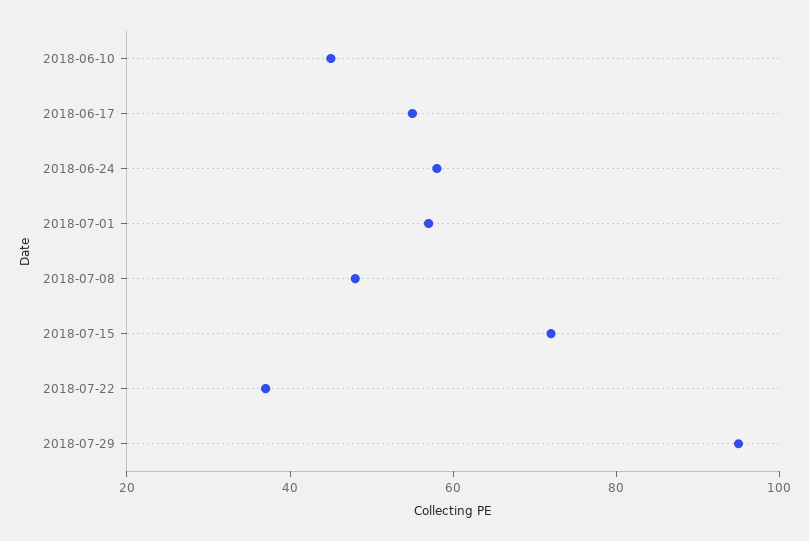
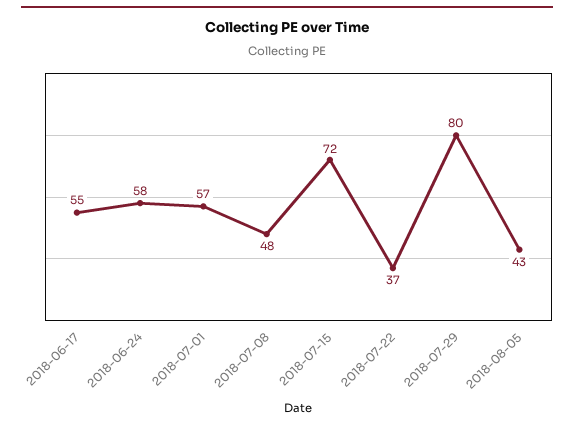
2018-06-10: 45 -> none
2018-07-29: 95 -> 80
2018-08-05: none -> 43

